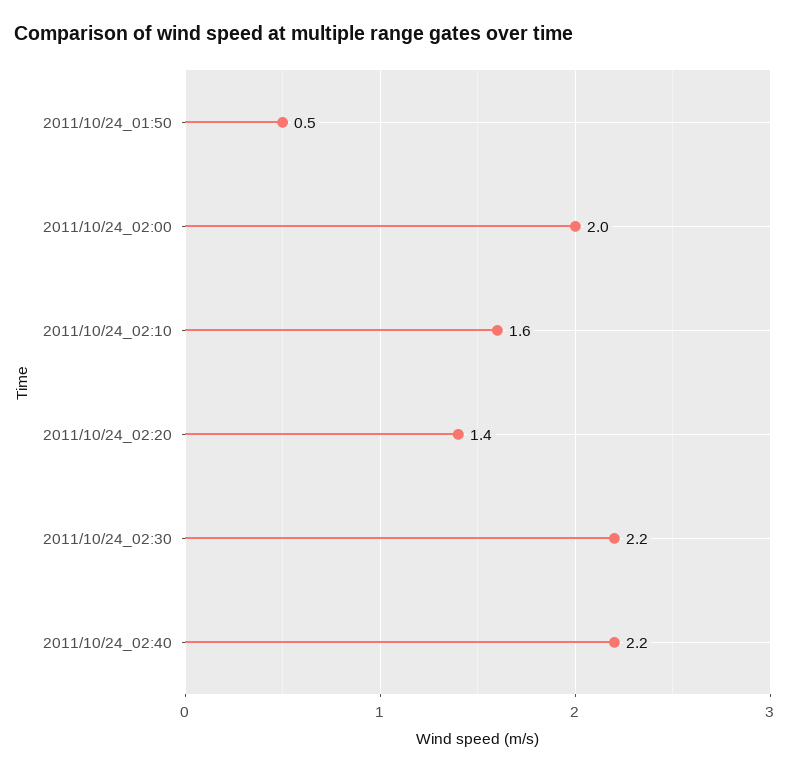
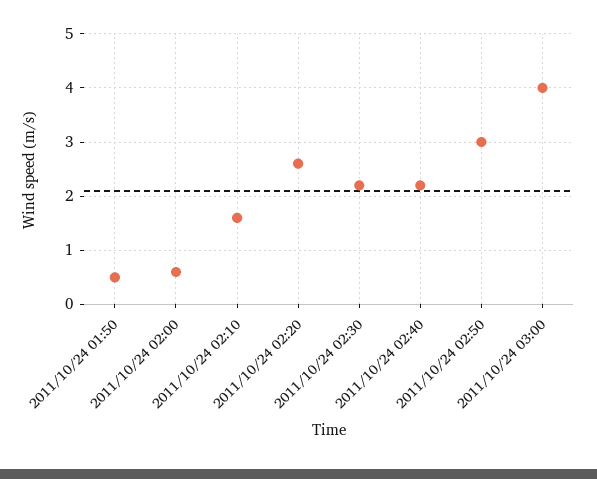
2011/10/24_02:00: 2 -> 0.5
2011/10/24_02:20: 1.4 -> 2.5
2011/10/24 02:50: none -> 3
2011/10/24 03:00: none -> 4

